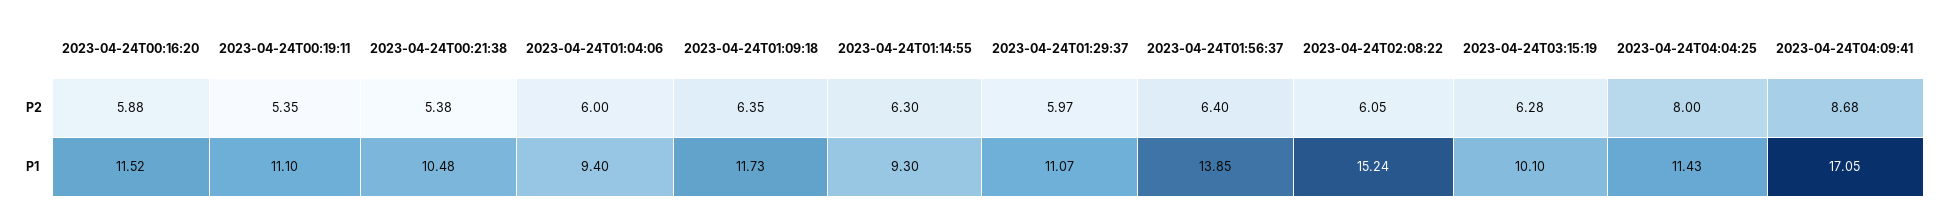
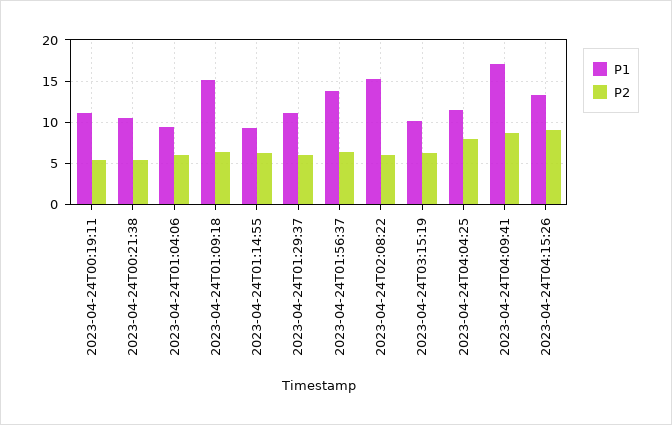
P2, 2023-04-24T00:16:20: 5.88 -> none
P1, 2023-04-24T00:16:20: 11.52 -> none
P1, 2023-04-24T01:09:18: 11.73 -> 15
P1, 2023-04-24T04:15:26: none -> 13
P2, 2023-04-24T04:15:26: none -> 9

